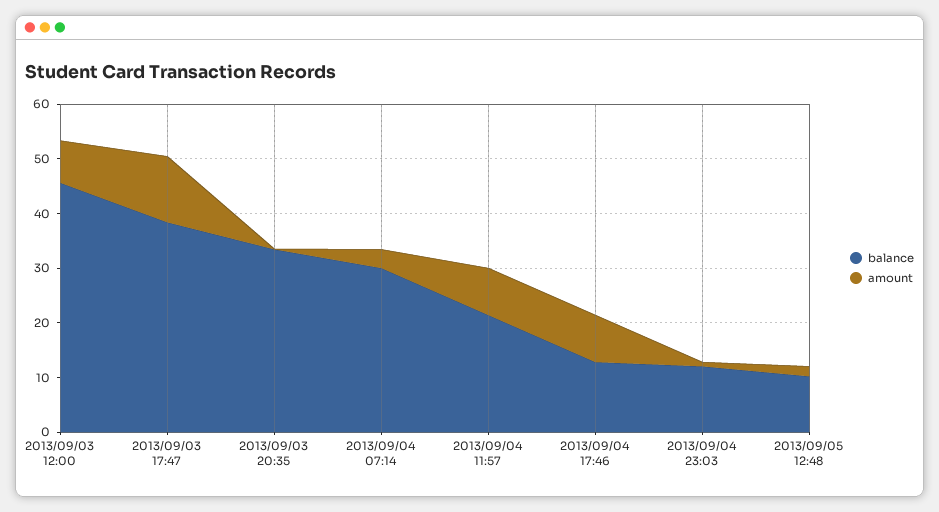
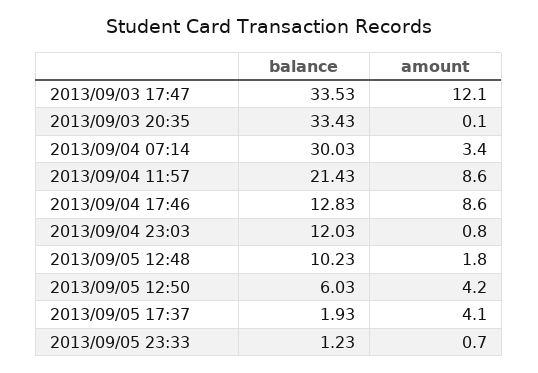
balance, 2013/09/03 12:00: 46 -> none
amount, 2013/09/03 12:00: 8 -> none
balance, 2013/09/03 17:47: 38 -> 33.53
balance, 2013/09/05 12:50: none -> 6.03
amount, 2013/09/05 12:50: none -> 4.2
balance, 2013/09/05 17:37: none -> 1.93
amount, 2013/09/05 17:37: none -> 4.1
balance, 2013/09/05 23:33: none -> 1.23
amount, 2013/09/05 23:33: none -> 0.7

